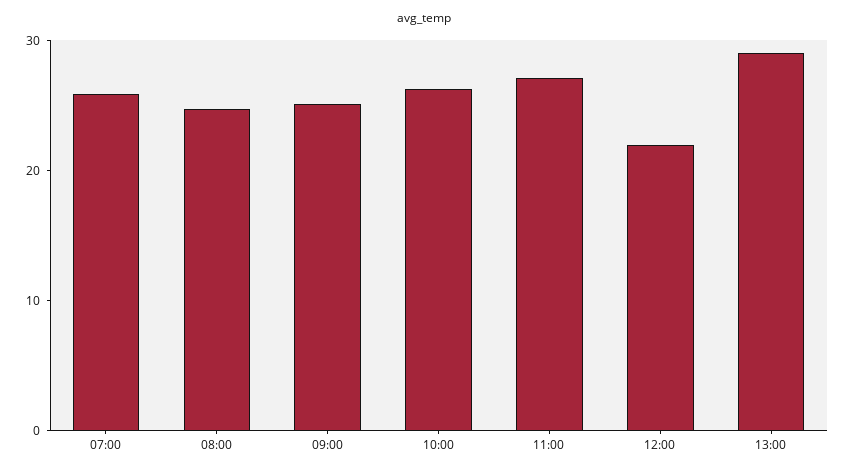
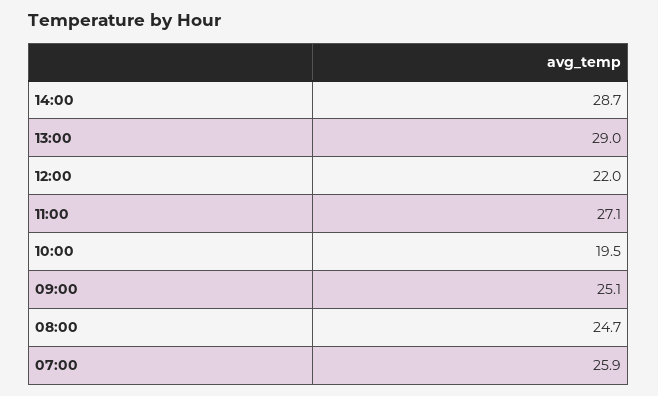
10:00: 26 -> 19.5
14:00: none -> 28.7

